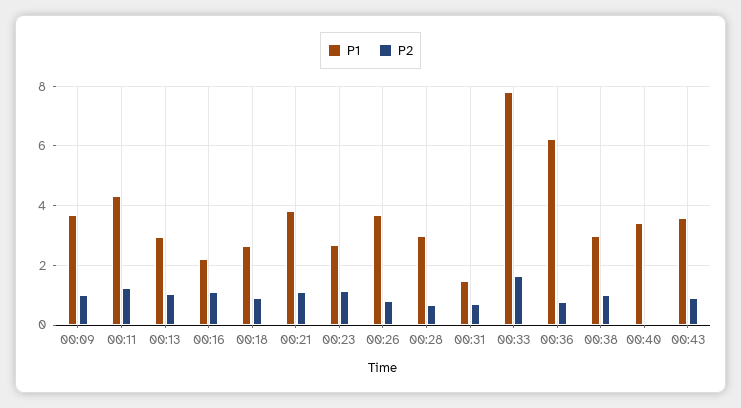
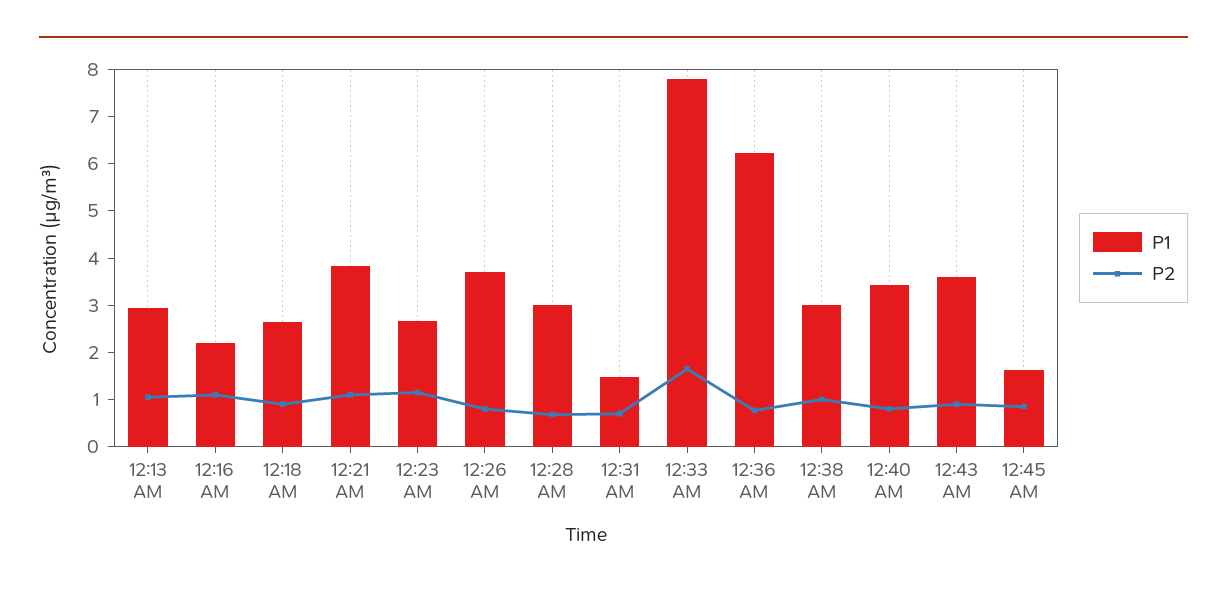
P1, 00:09: 3.75 -> none
P2, 00:09: 1 -> none
P1, 00:11: 4.25 -> none
P2, 00:11: 1.25 -> none
P2, 00:40: 0 -> 0.8
P1, 12:45 AM: none -> 1.6
P2, 12:45 AM: none -> 0.8

